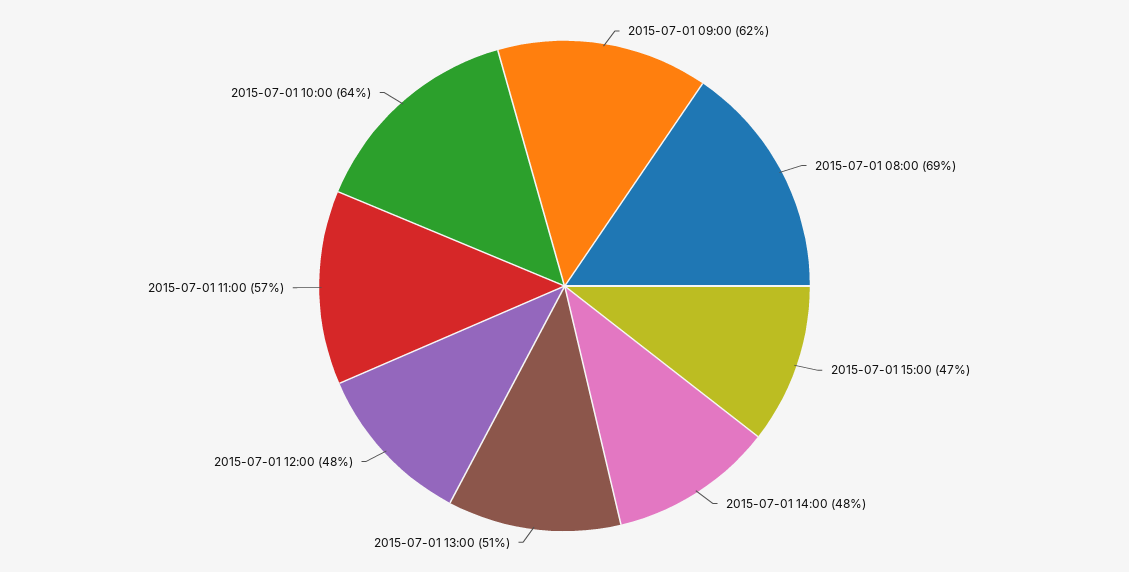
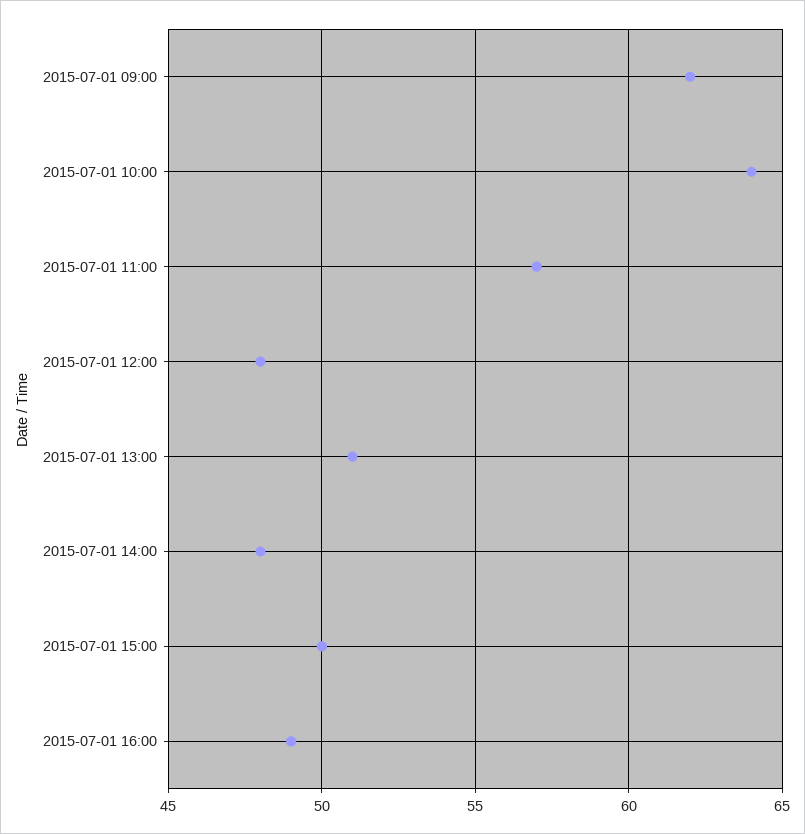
2015-07-01 08:00: 69 -> none
2015-07-01 15:00: 47 -> 50
2015-07-01 16:00: none -> 49

